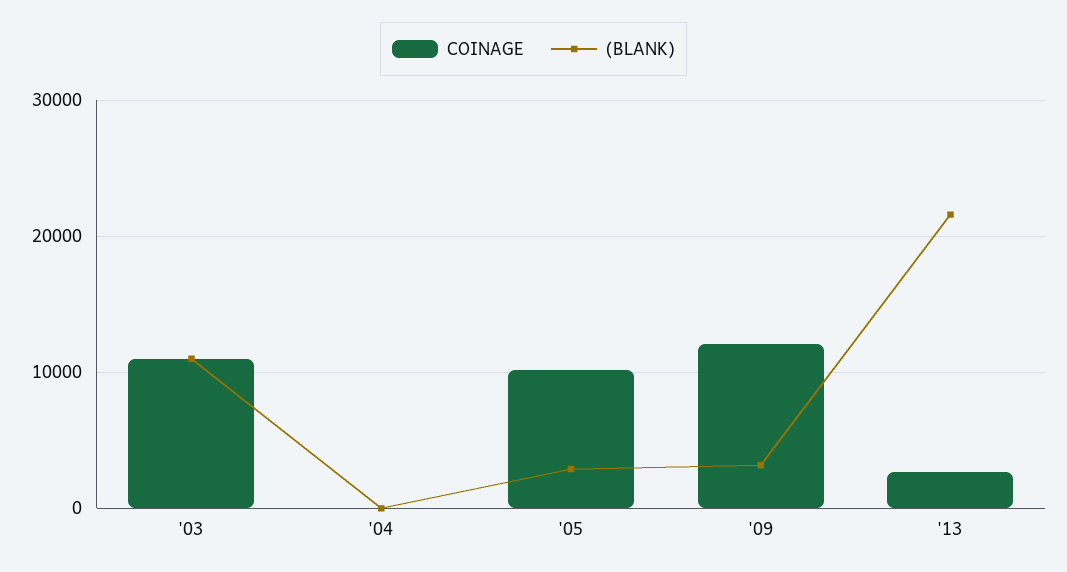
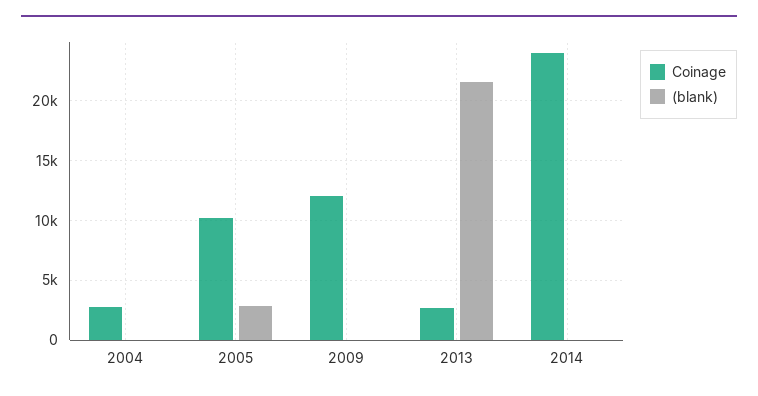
COINAGE, '03: 11000 -> none
(BLANK), '03: 11000 -> none
COINAGE, '04: 0 -> 3000
(BLANK), '09: 3000 -> 0
COINAGE, 2014: none -> 24000
(BLANK), 2014: none -> 0

